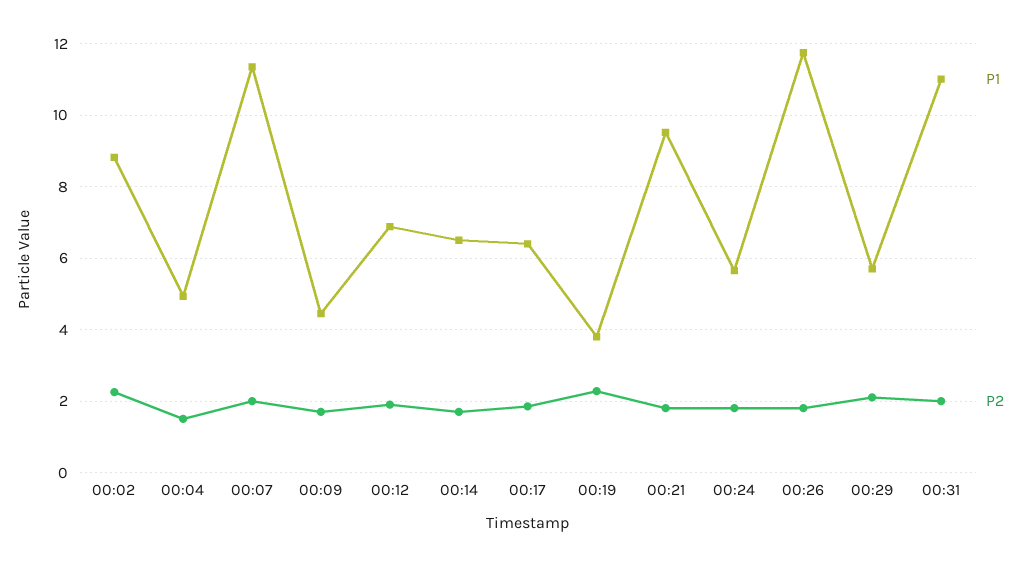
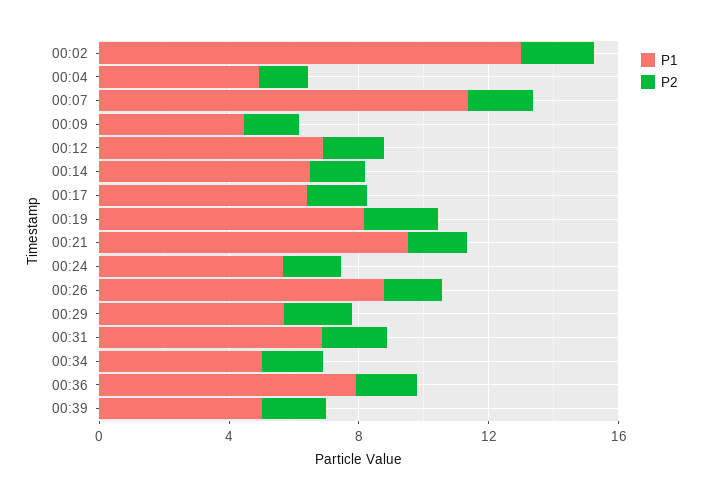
P1, 00:02: 8.8 -> 13
P1, 00:19: 3.8 -> 8
P1, 00:26: 11.8 -> 9
P1, 00:31: 11 -> 7
P1, 00:34: none -> 5
P2, 00:34: none -> 2
P1, 00:36: none -> 8
P2, 00:36: none -> 2
P1, 00:39: none -> 5
P2, 00:39: none -> 2

